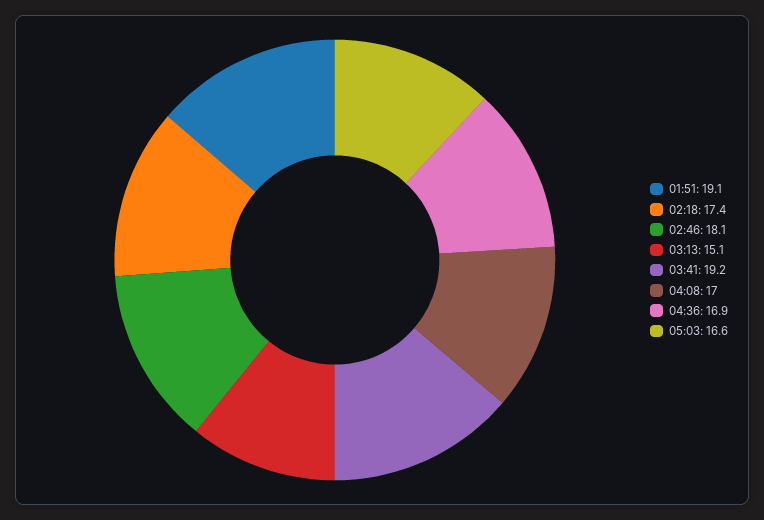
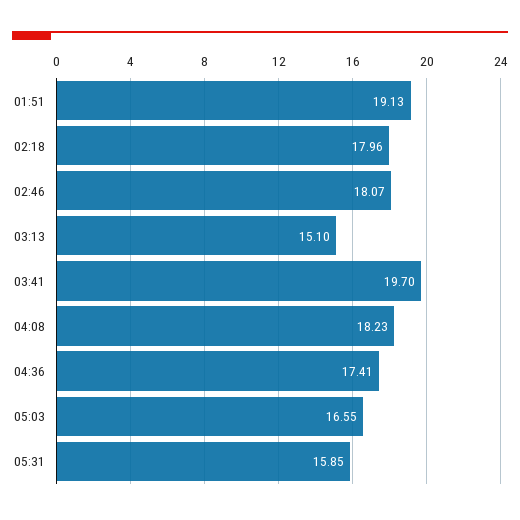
02:18: 17.4 -> 17.96
03:41: 19.2 -> 19.7
04:08: 17 -> 18.23
04:36: 16.9 -> 17.41
05:31: none -> 15.85

